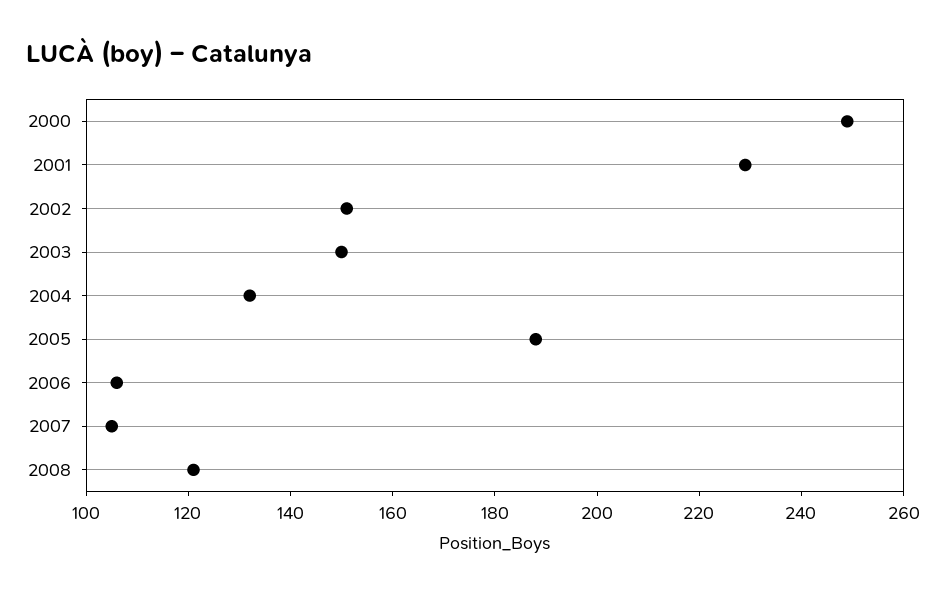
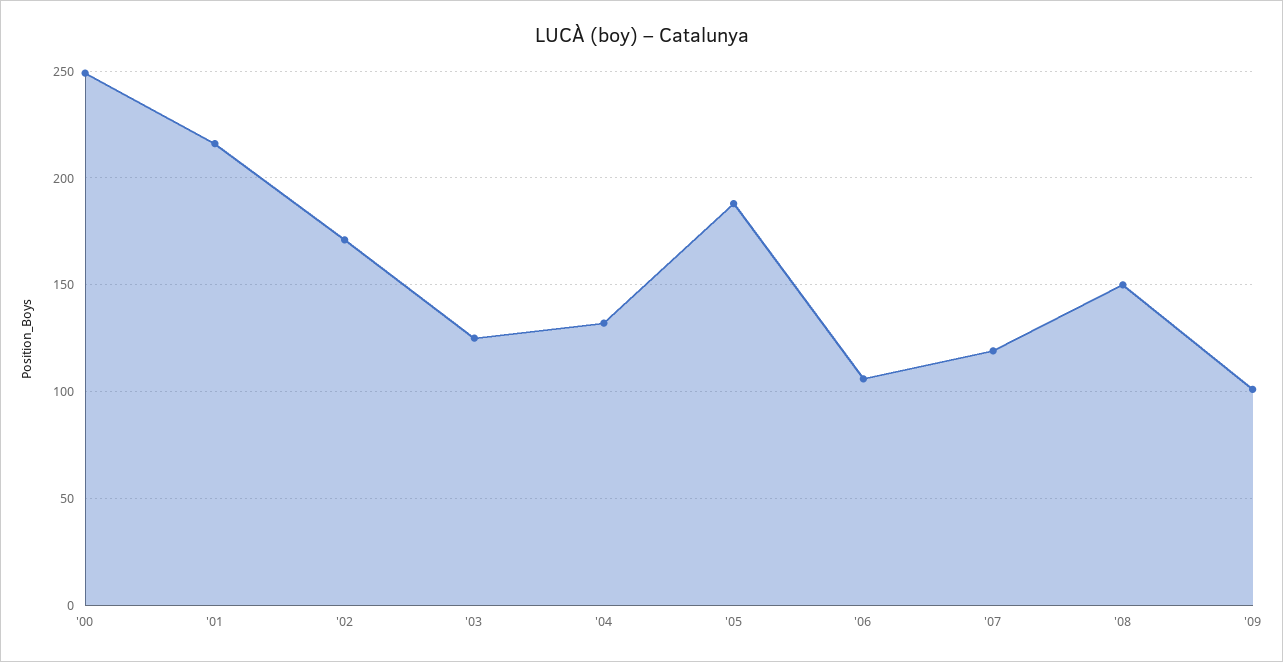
2001: 230 -> 215
2002: 150 -> 170
2003: 150 -> 125
2007: 105 -> 120
2008: 120 -> 150
'09: none -> 100

